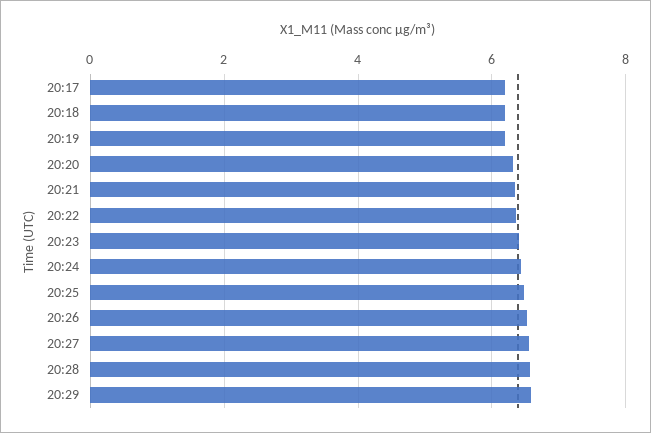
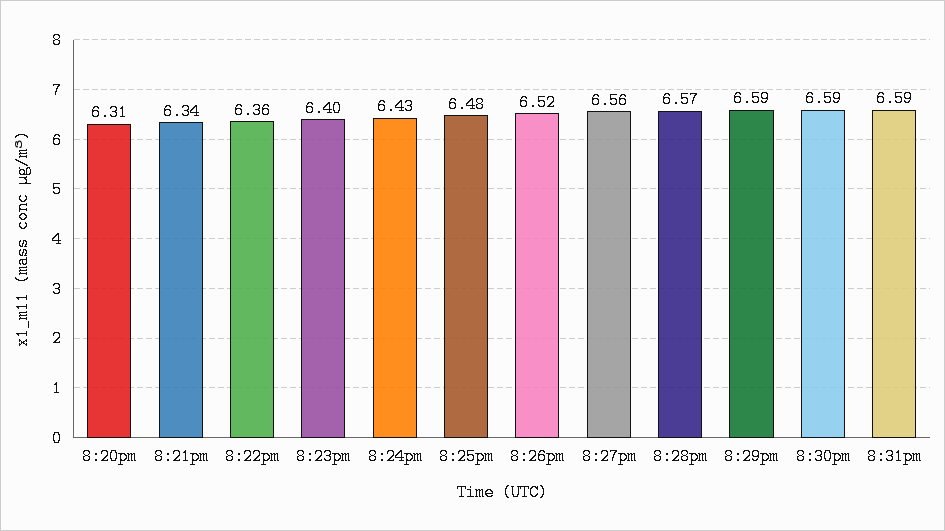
20:17: 6.2 -> none
20:18: 6.2 -> none
20:19: 6.2 -> none
8:30pm: none -> 6.59
8:31pm: none -> 6.59

